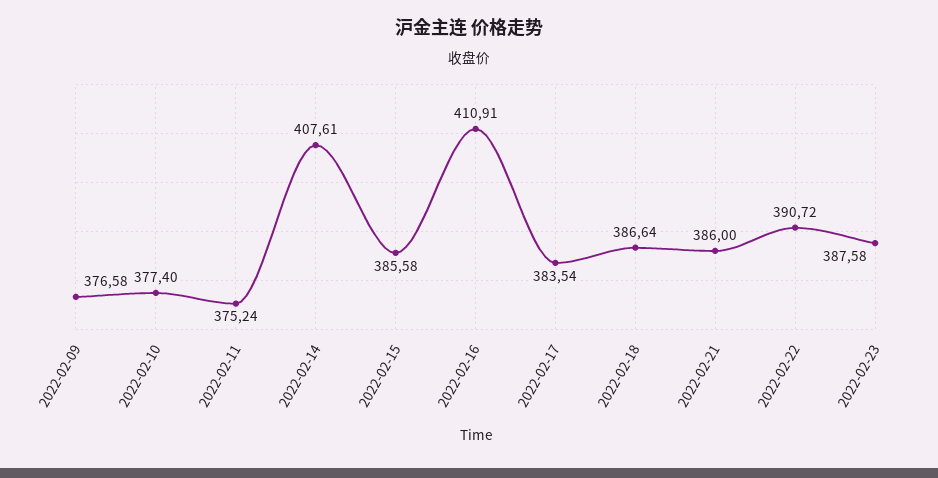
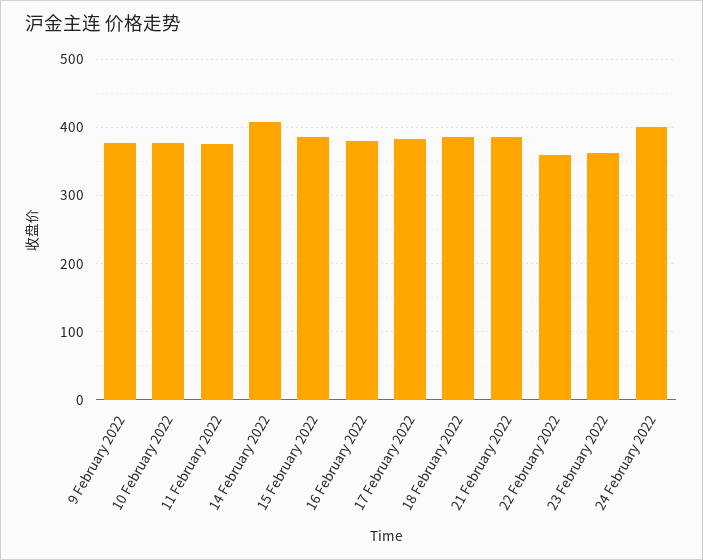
2022-02-16: 410.91 -> 380
2022-02-22: 390.72 -> 360
2022-02-23: 387.58 -> 360
24 February 2022: none -> 400

